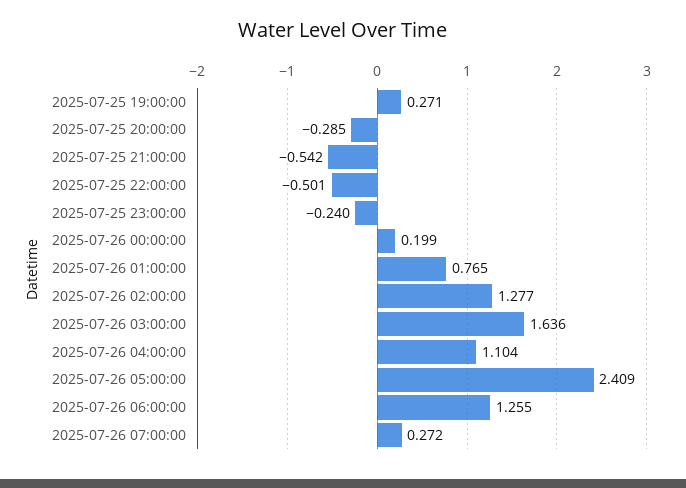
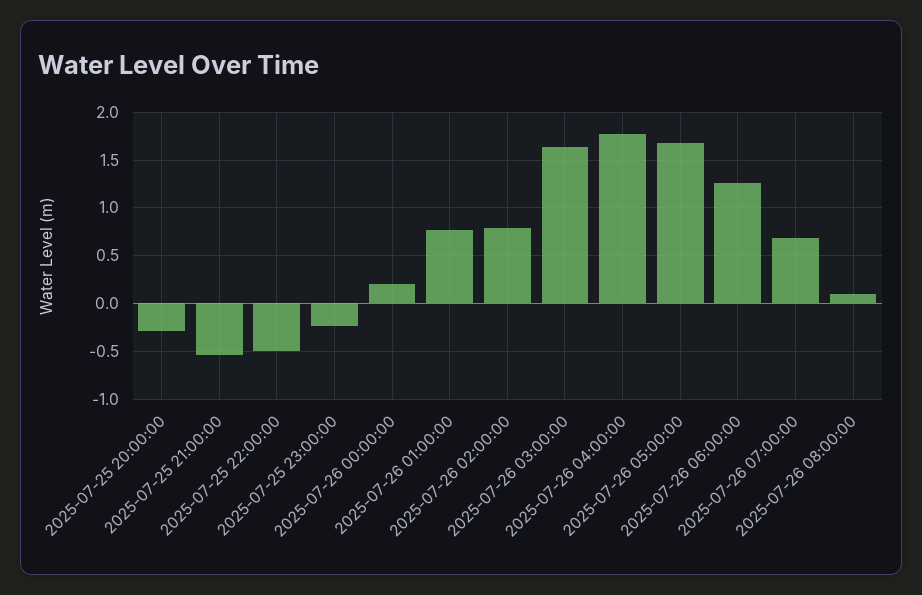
2025-07-25 19:00:00: 0.271 -> none
2025-07-26 02:00:00: 1.277 -> 0.8
2025-07-26 04:00:00: 1.104 -> 1.8
2025-07-26 05:00:00: 2.409 -> 1.7
2025-07-26 07:00:00: 0.272 -> 0.7
2025-07-26 08:00:00: none -> 0.1

